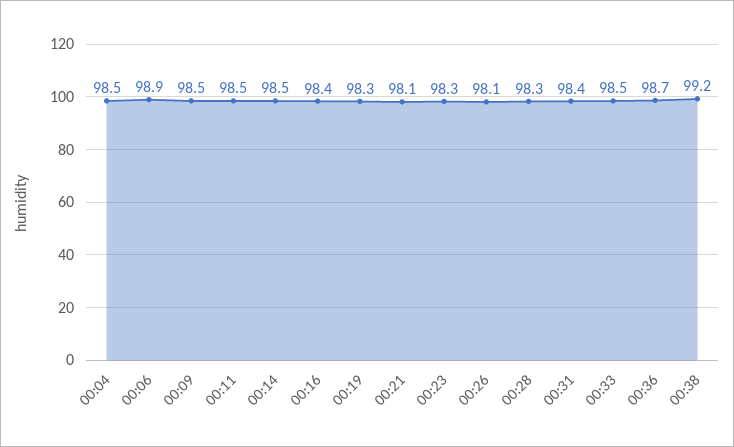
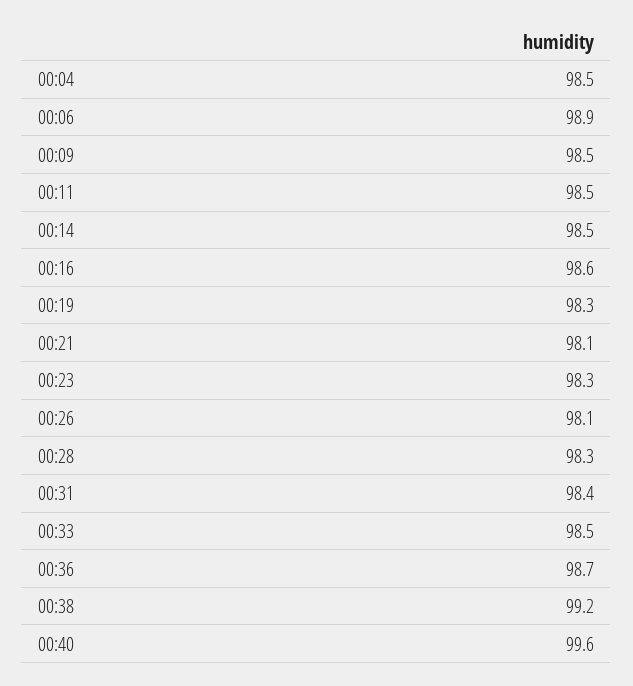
00:16: 98.4 -> 98.6
00:40: none -> 99.6

